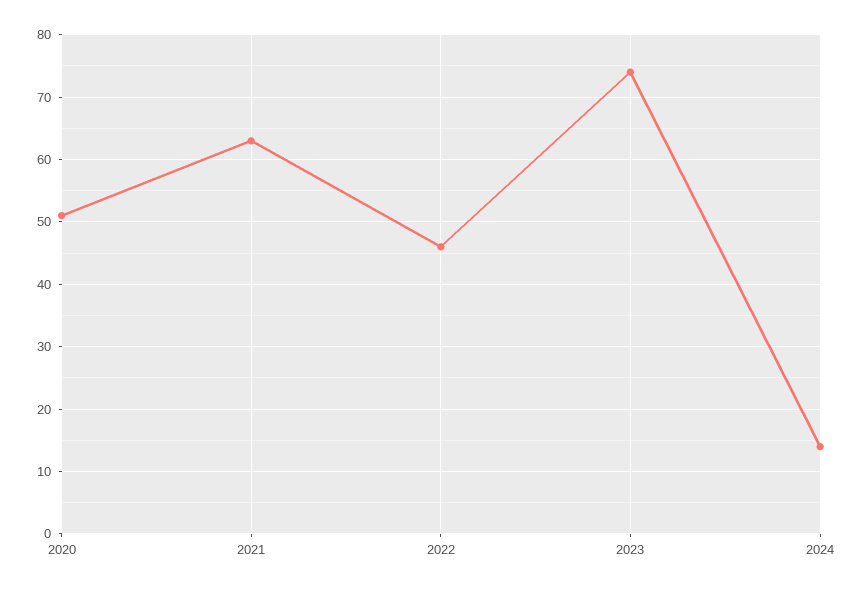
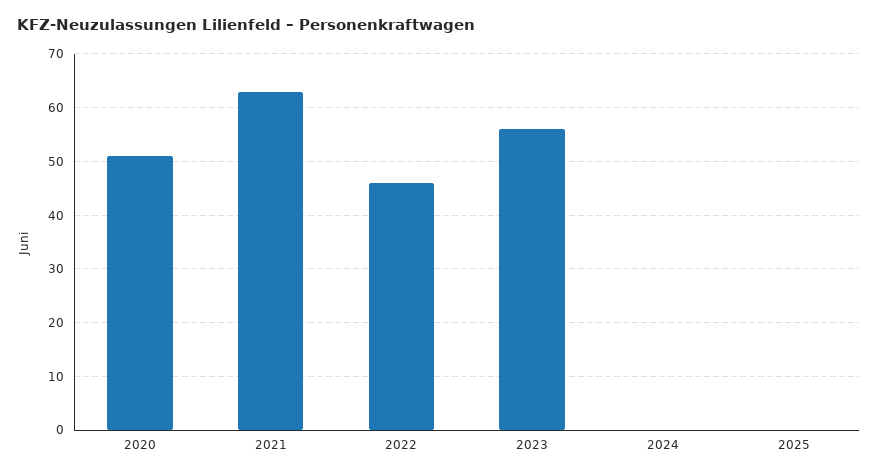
2023: 74 -> 55
2024: 14 -> 0
2025: none -> 0

